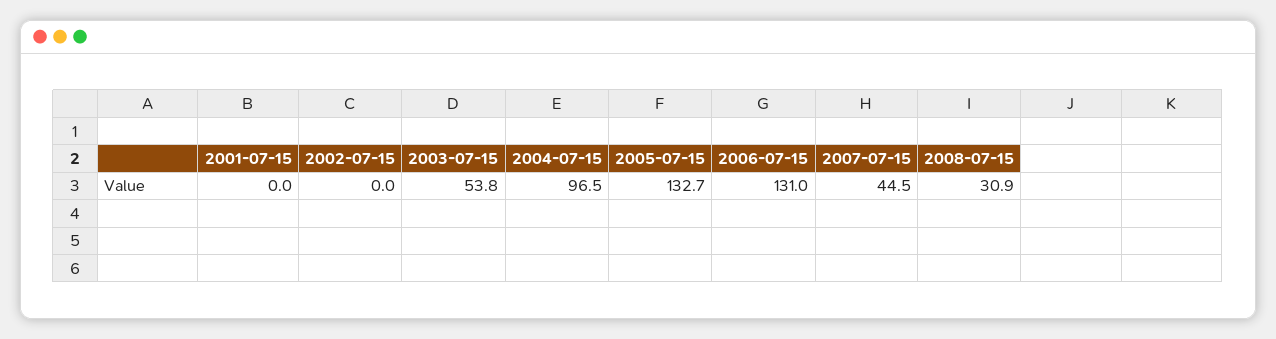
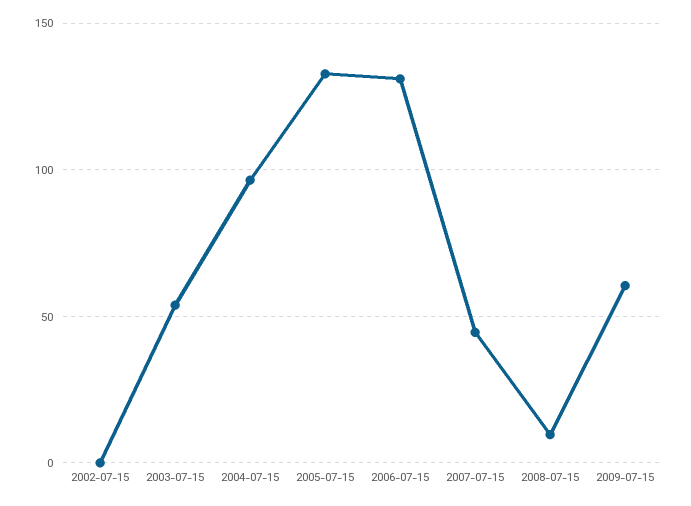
2001-07-15: 0 -> none
2008-07-15: 30.9 -> 10
2009-07-15: none -> 60

